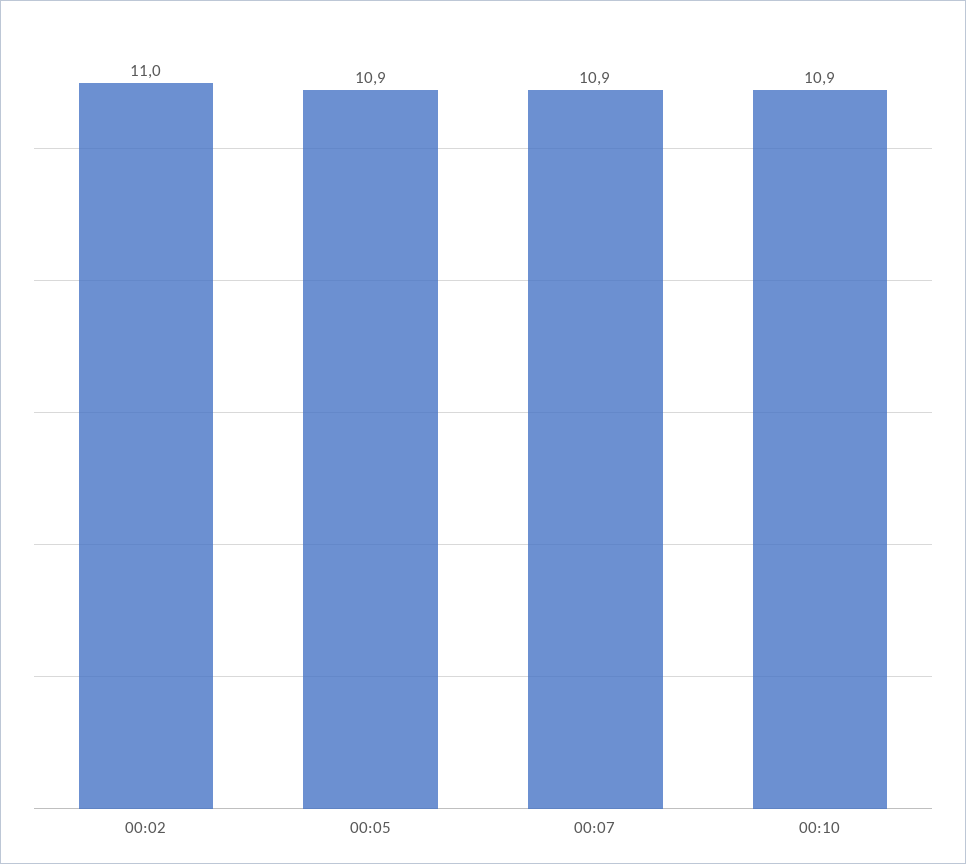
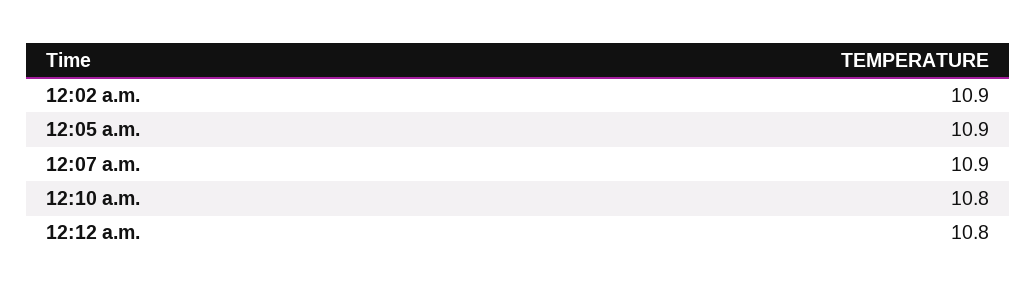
00:02: 11 -> 10.9
00:10: 10.9 -> 10.8
12:12 a.m.: none -> 10.8

